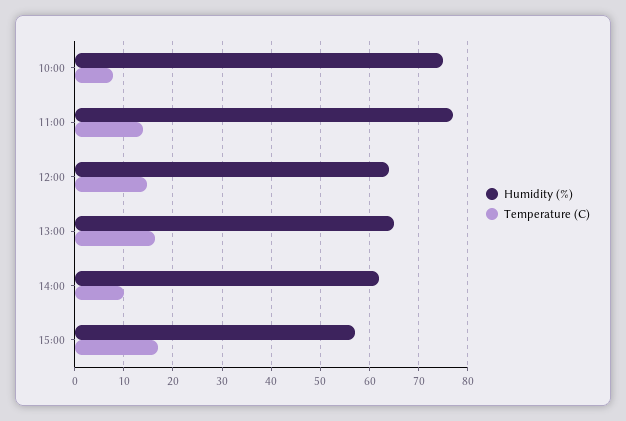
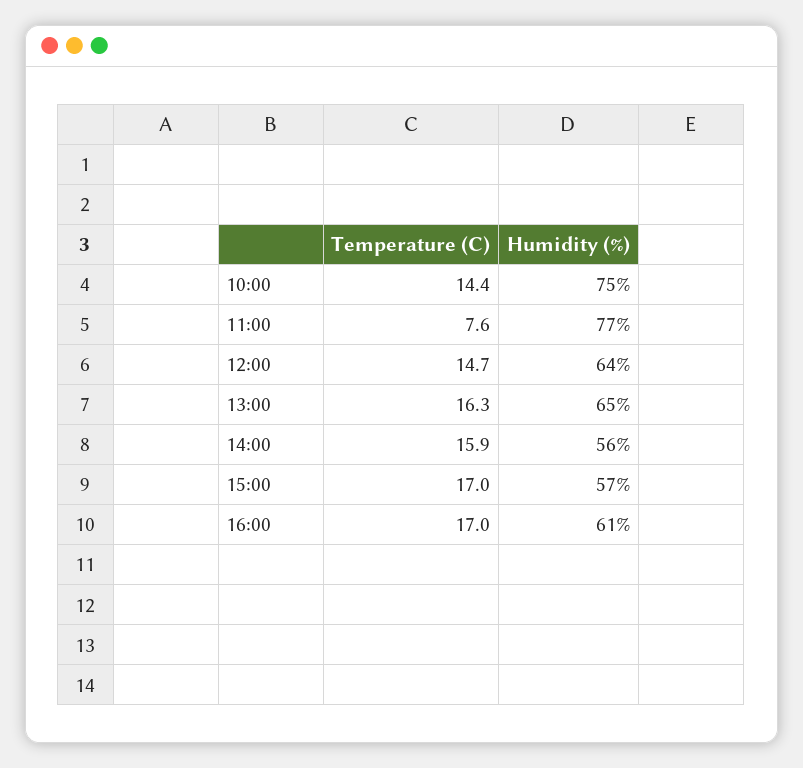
Temperature (C), 10:00: 8 -> 14.4
Temperature (C), 11:00: 14 -> 7.6
Humidity (%), 14:00: 62 -> 56
Temperature (C), 14:00: 10 -> 15.9
Temperature (C), 16:00: none -> 17
Humidity (%), 16:00: none -> 61

